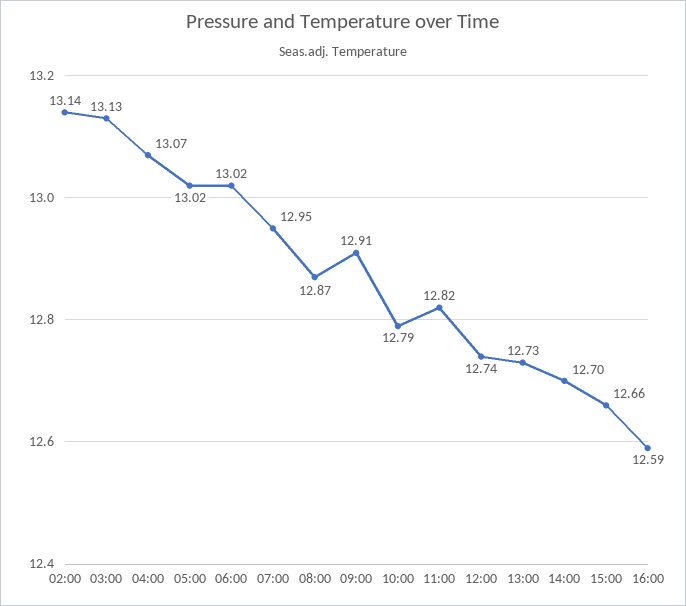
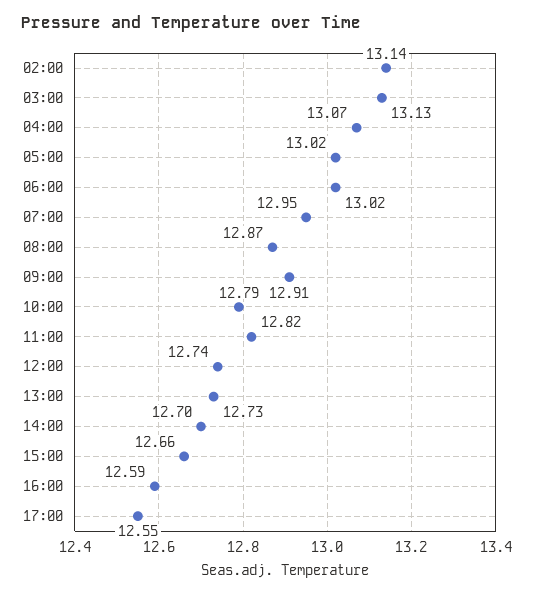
17:00: none -> 12.55

